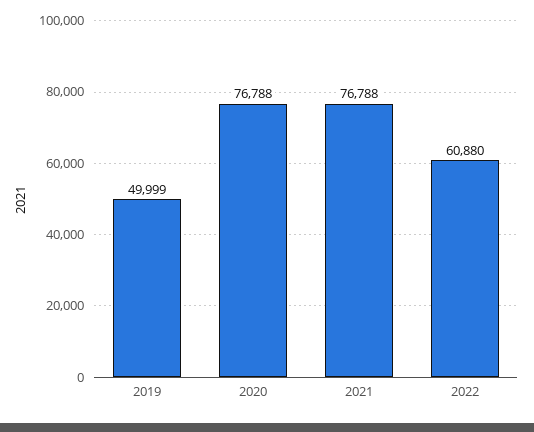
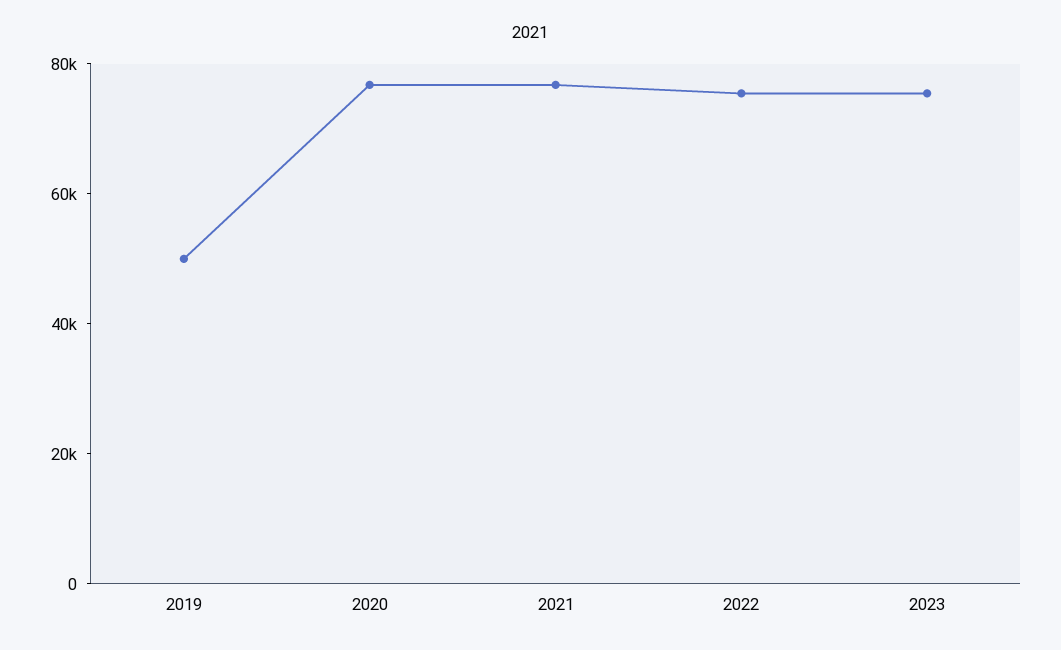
2022: 60880 -> 75000
2023: none -> 75000

